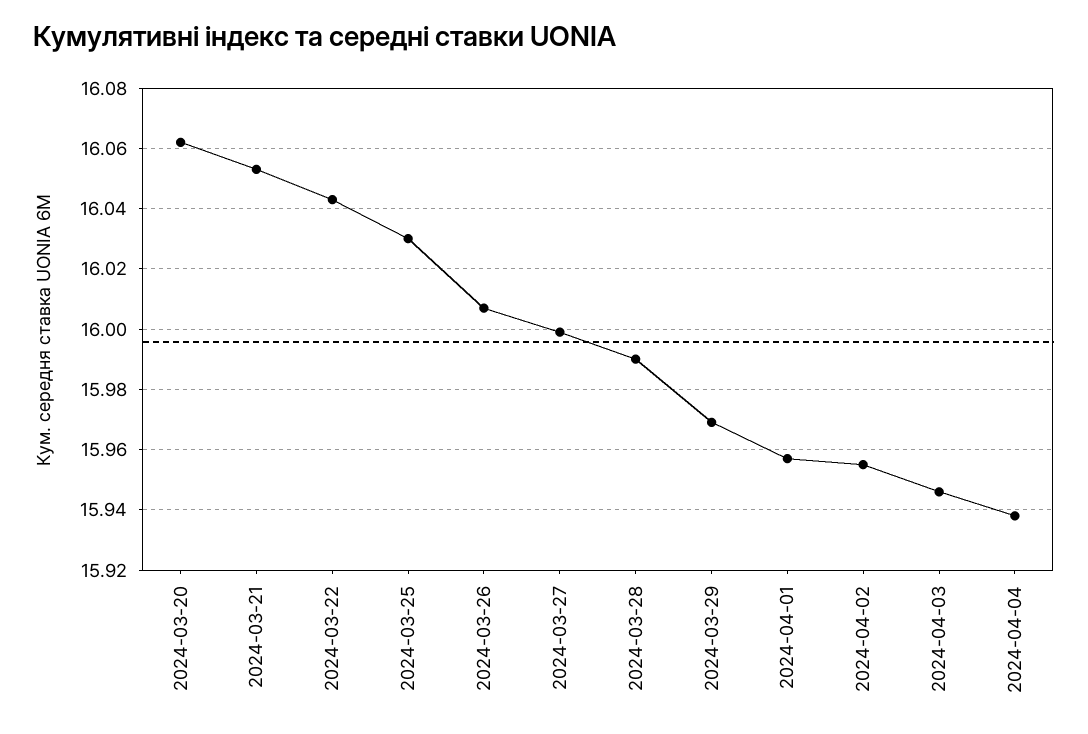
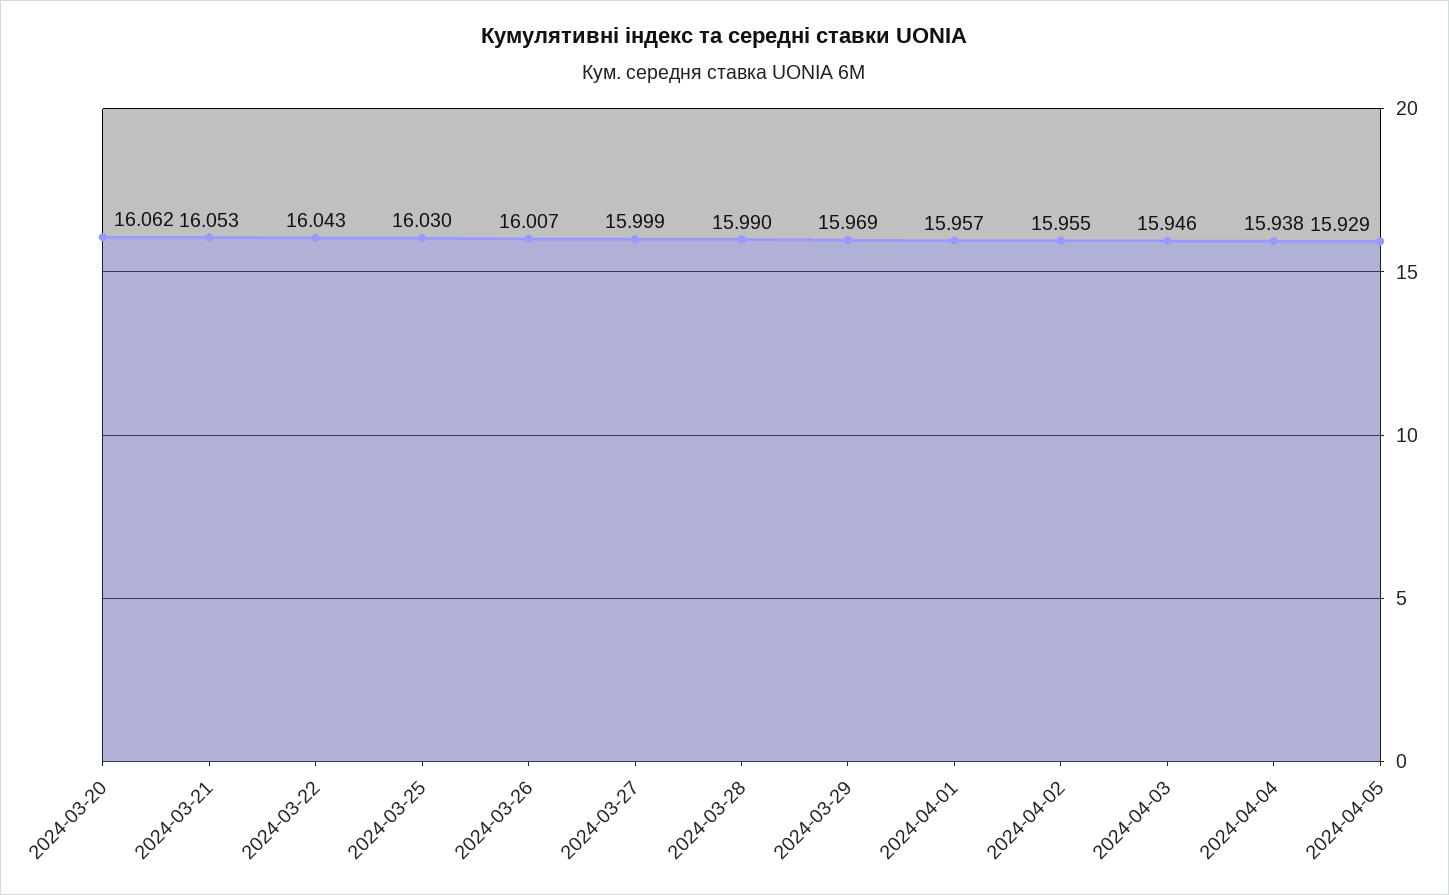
2024-04-05: none -> 15.929

